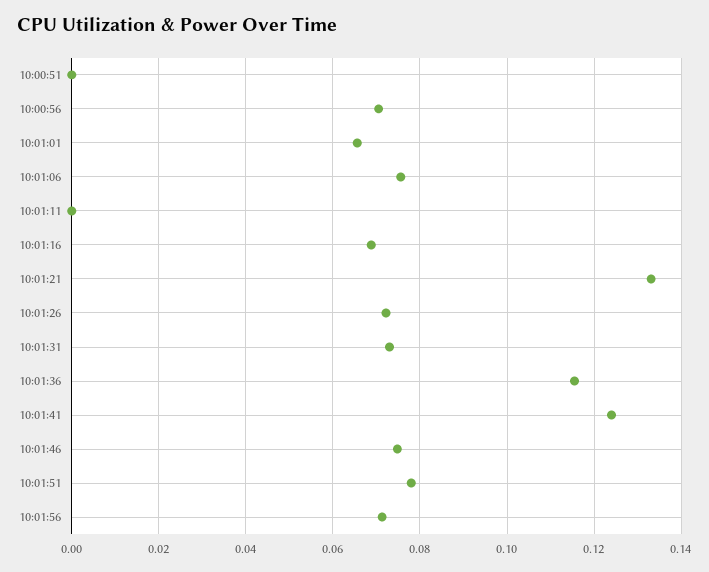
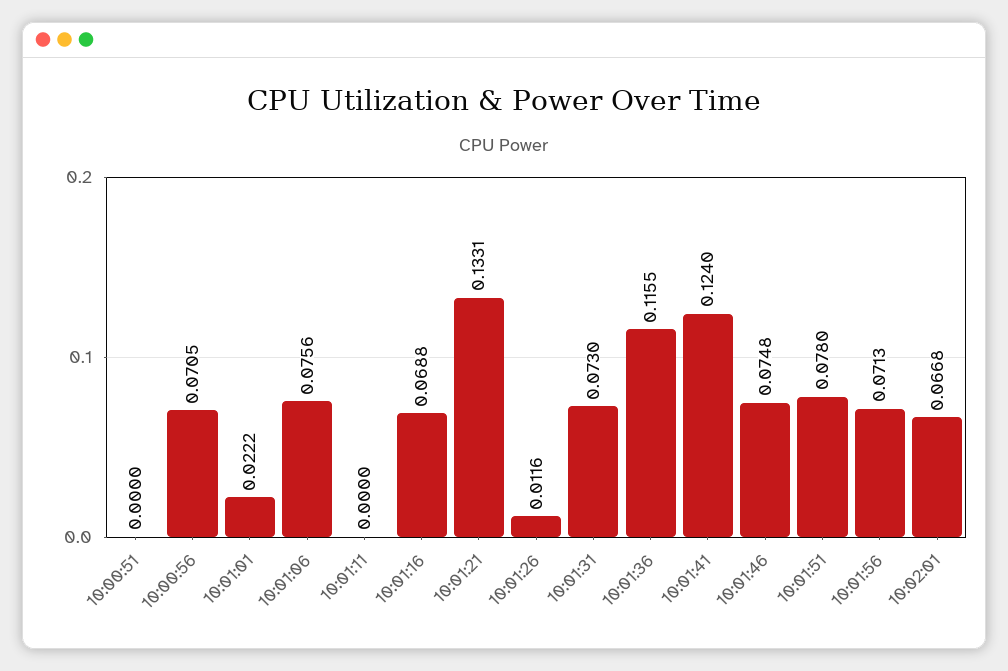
10:01:01: 0.066 -> 0.0222
10:01:26: 0.072 -> 0.0116
10:02:01: none -> 0.0668

